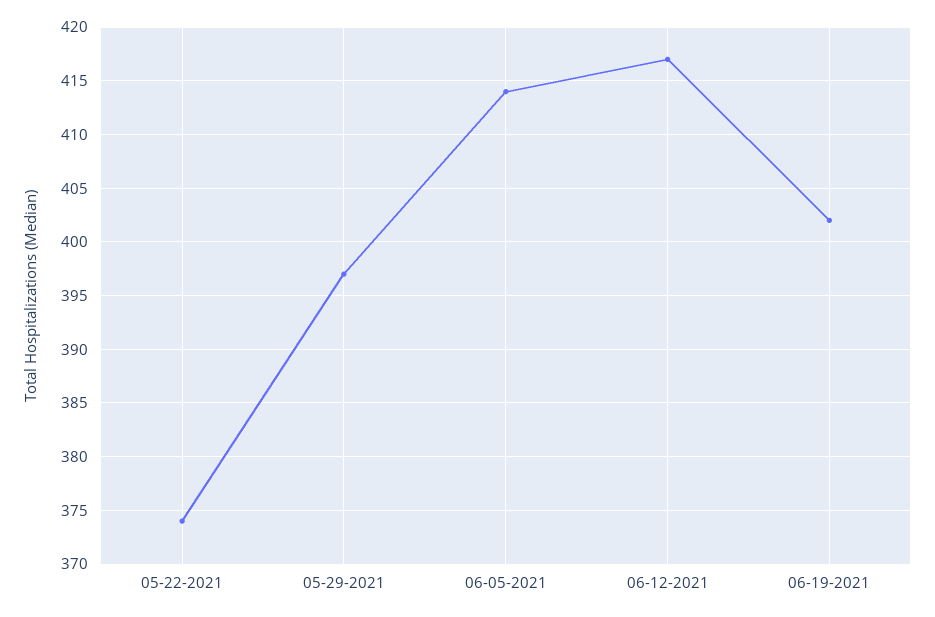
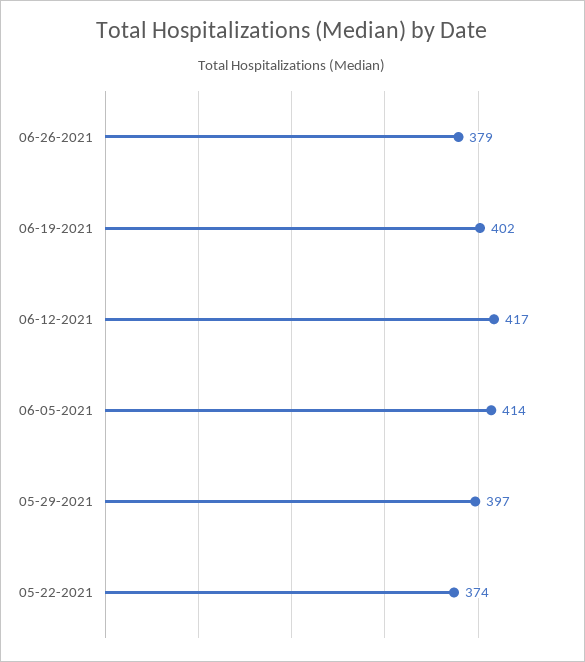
06-26-2021: none -> 379

